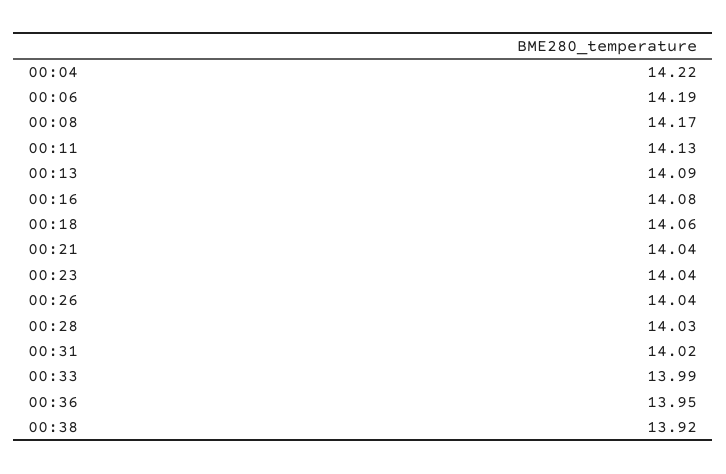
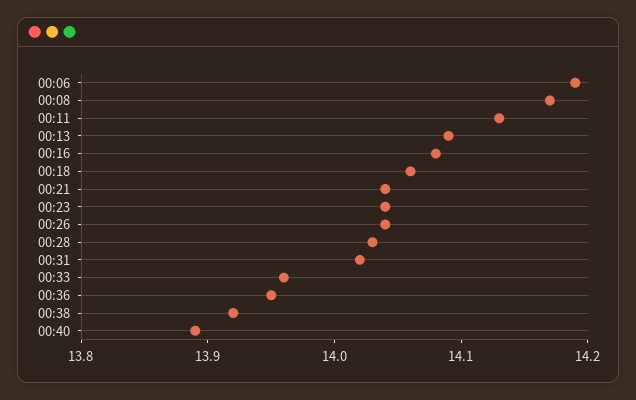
00:04: 14.22 -> none
00:33: 13.99 -> 13.96
00:40: none -> 13.89

